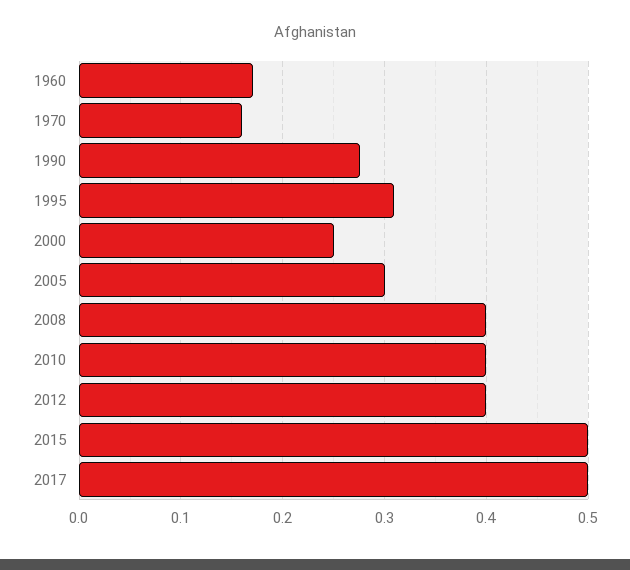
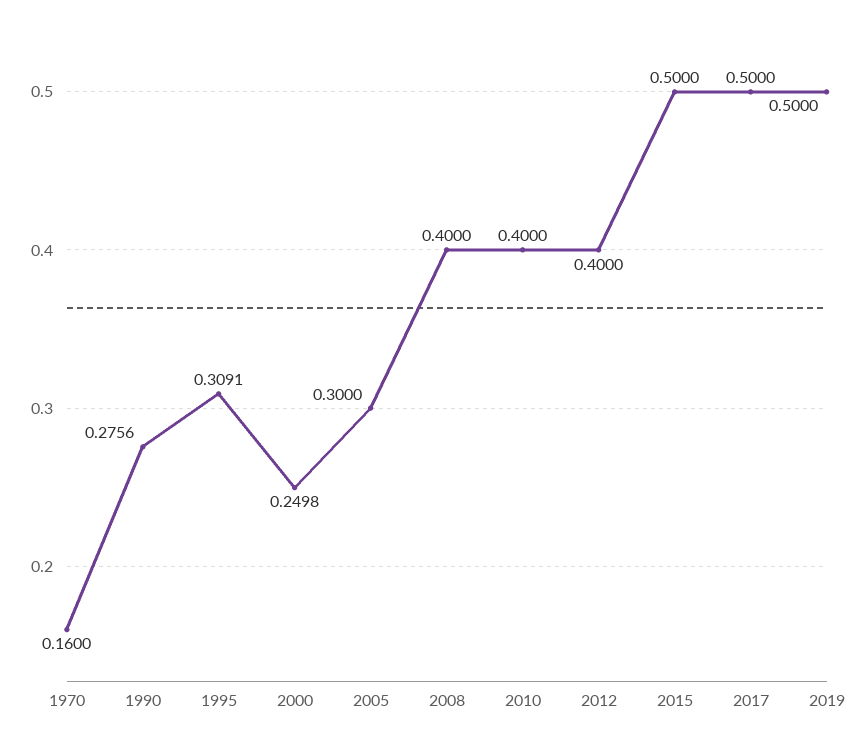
1960: 0.17 -> none
2019: none -> 0.5

